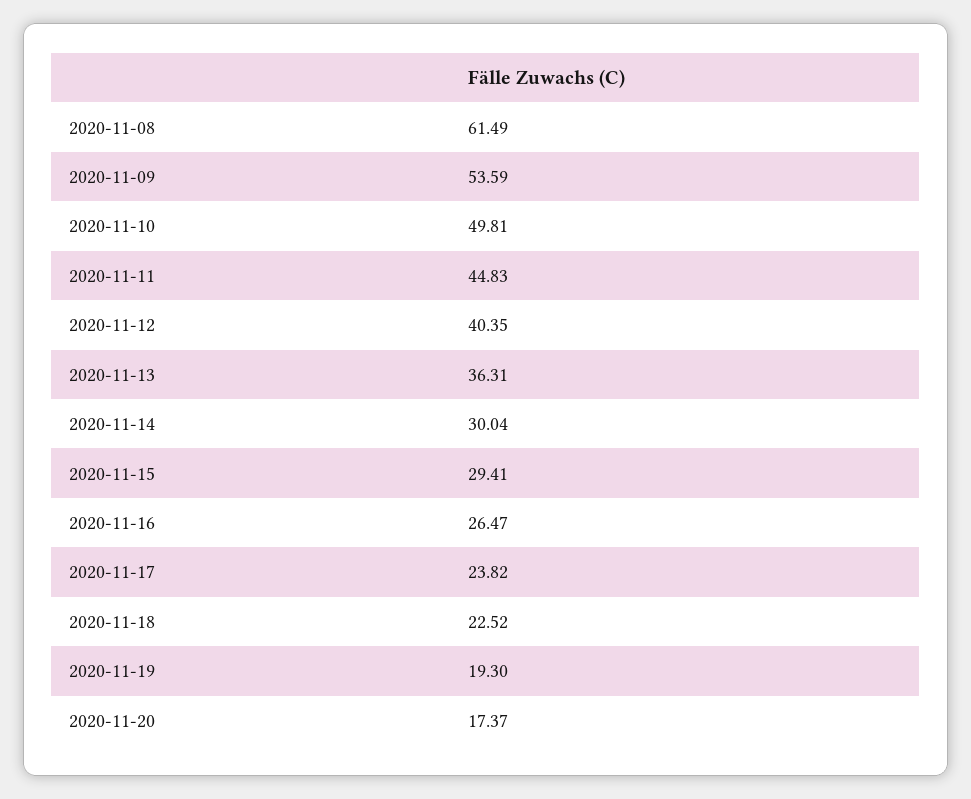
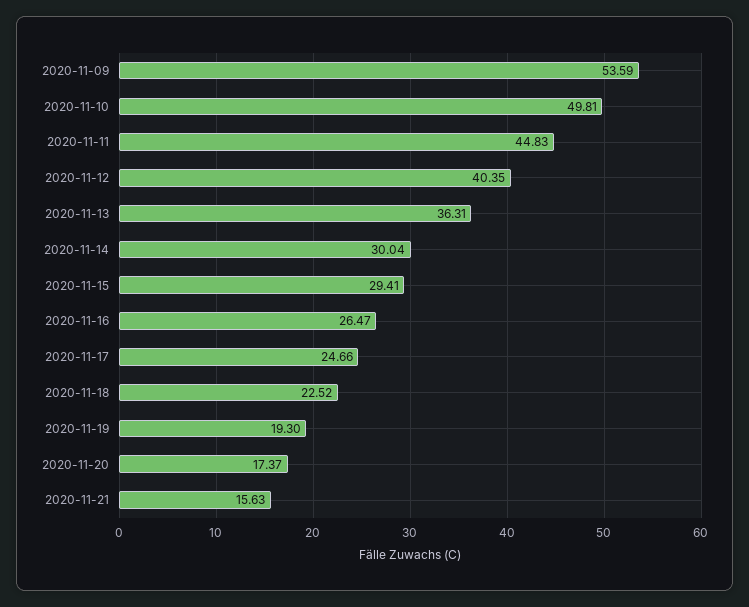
2020-11-08: 61.49 -> none
2020-11-17: 23.82 -> 24.66
2020-11-21: none -> 15.63

